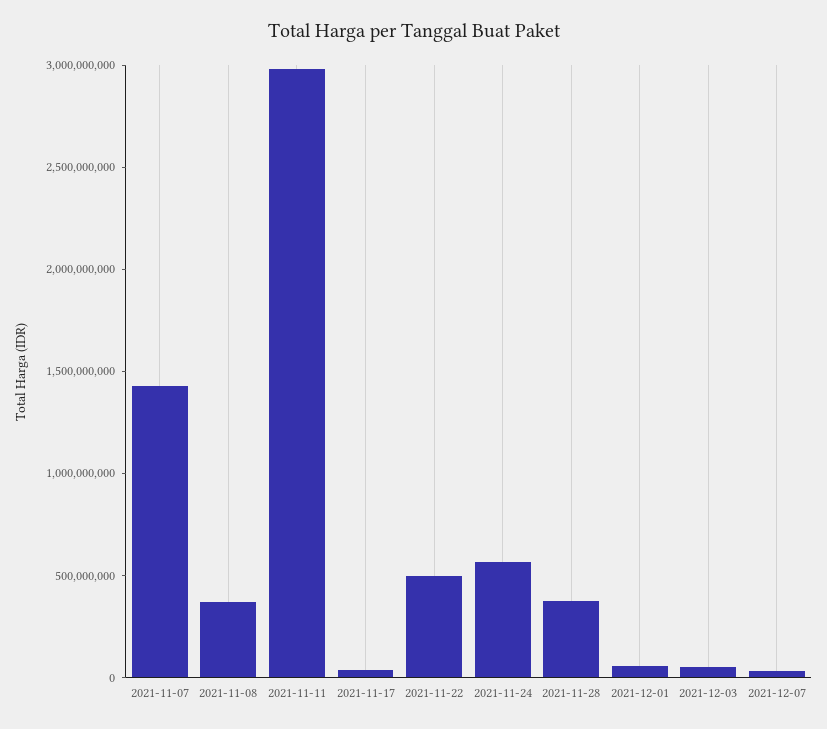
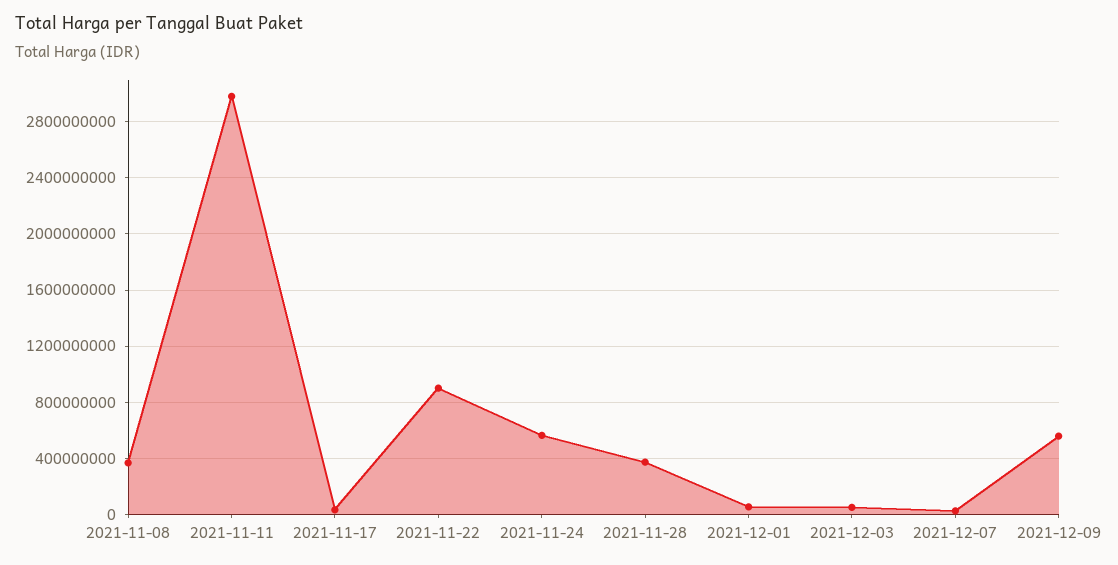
2021-11-07: 1400000000 -> none
2021-11-22: 500000000 -> 900000000
2021-12-09: none -> 550000000

